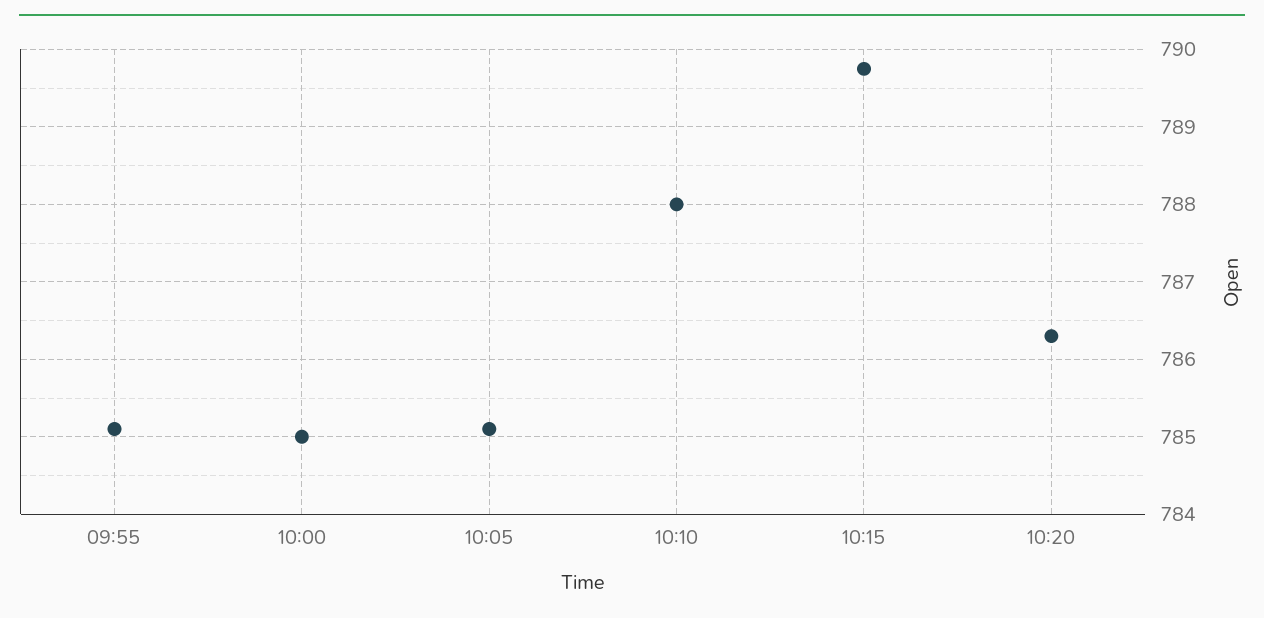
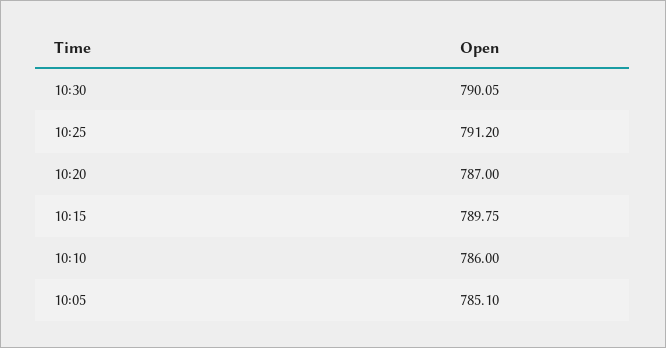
09:55: 785.1 -> none
10:00: 785 -> none
10:10: 788 -> 786
10:20: 786.3 -> 787
10:30: none -> 790.05
10:25: none -> 791.2

